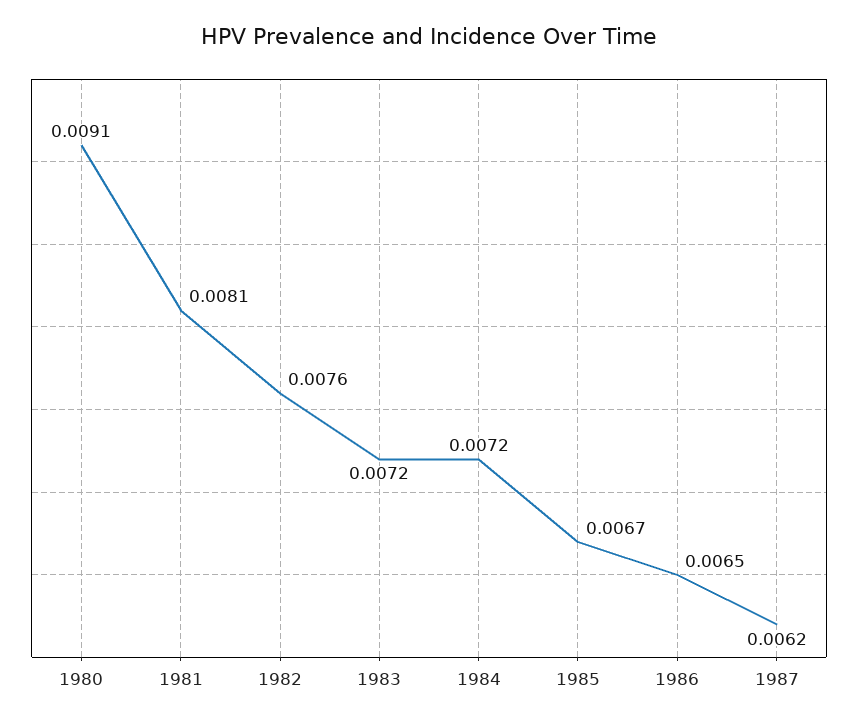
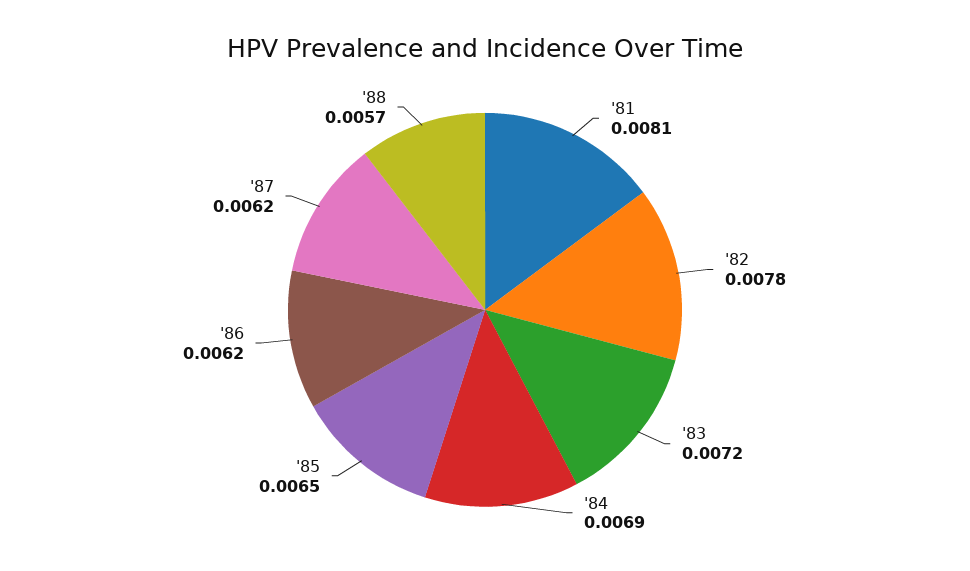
1980: 0.0091 -> none
1982: 0.0076 -> 0.0078
1984: 0.0072 -> 0.0069
1985: 0.0067 -> 0.0065
1986: 0.0065 -> 0.0062
'88: none -> 0.0057

